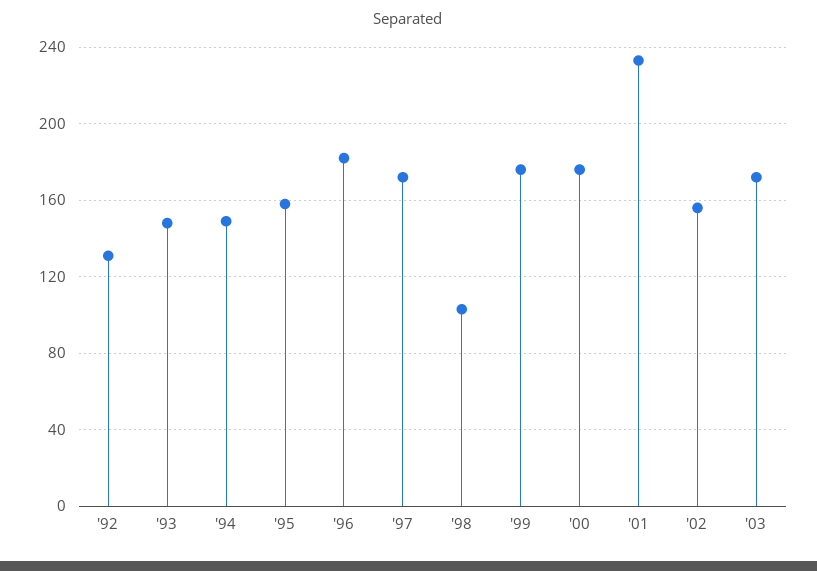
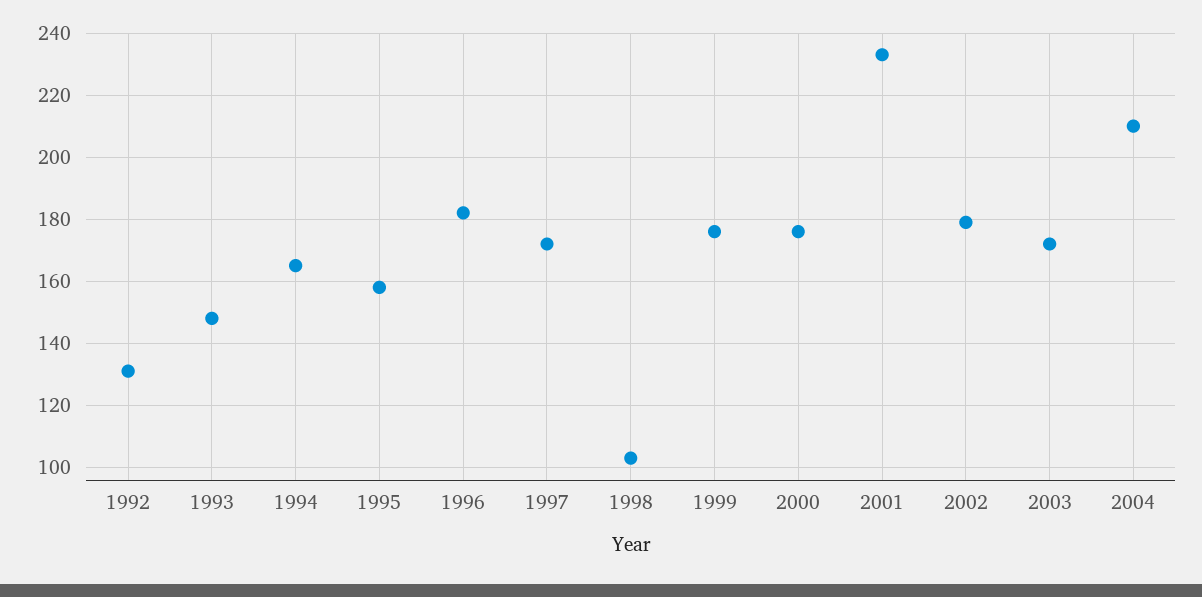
'94: 150 -> 165
'02: 155 -> 180
2004: none -> 210

